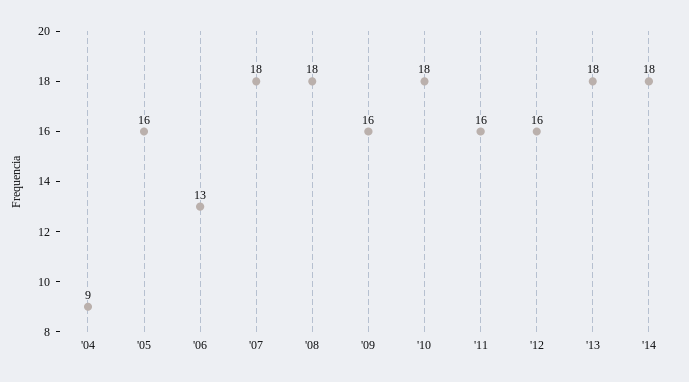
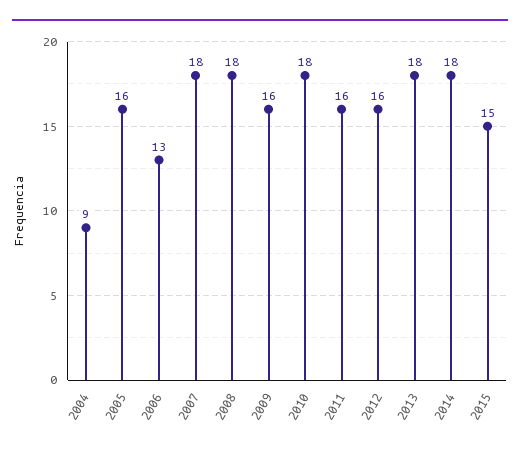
2015: none -> 15

